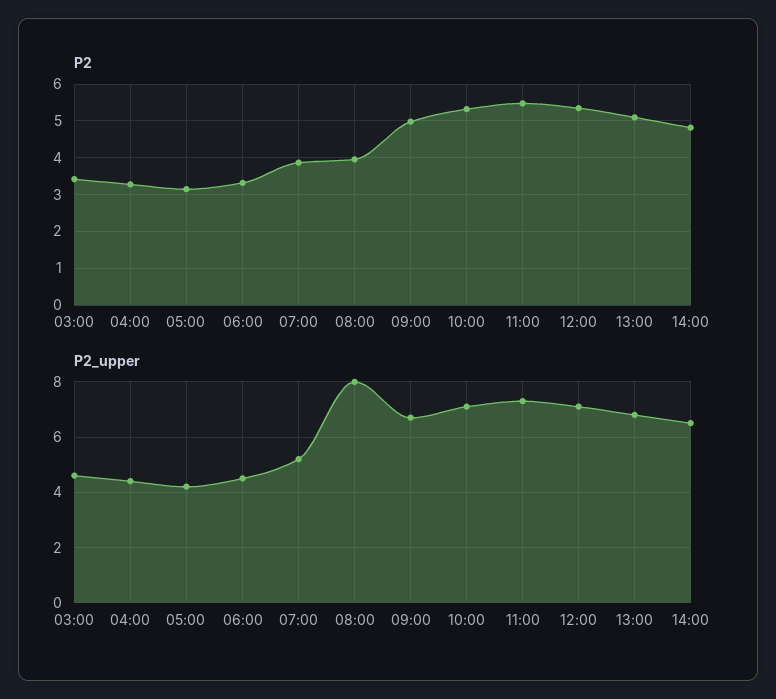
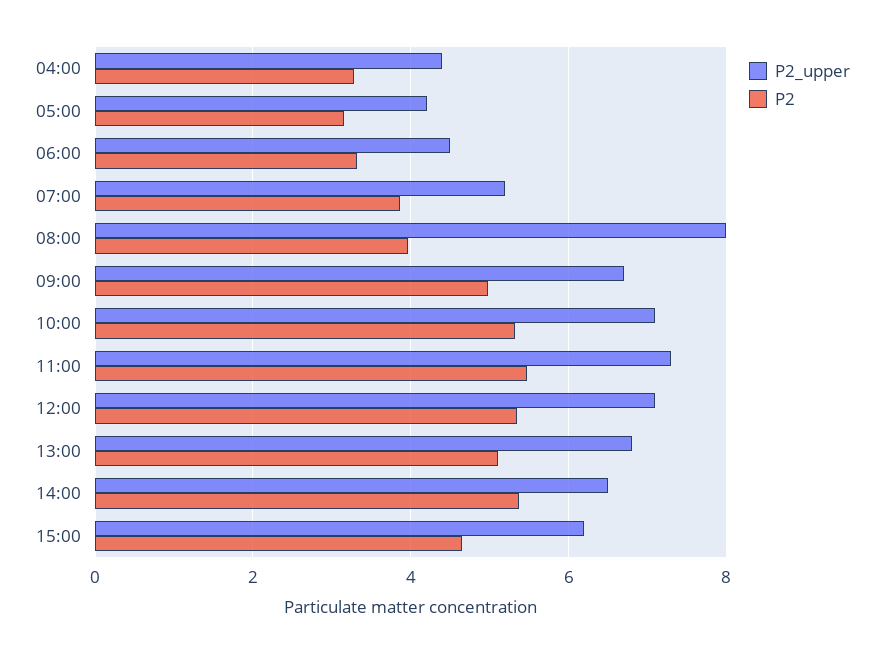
P2, 03:00: 3.4 -> none
P2, 14:00: 4.8 -> 5.4
P2_upper, 03:00: 4.5 -> none
P2_upper, 15:00: none -> 6.2
P2, 15:00: none -> 4.6

